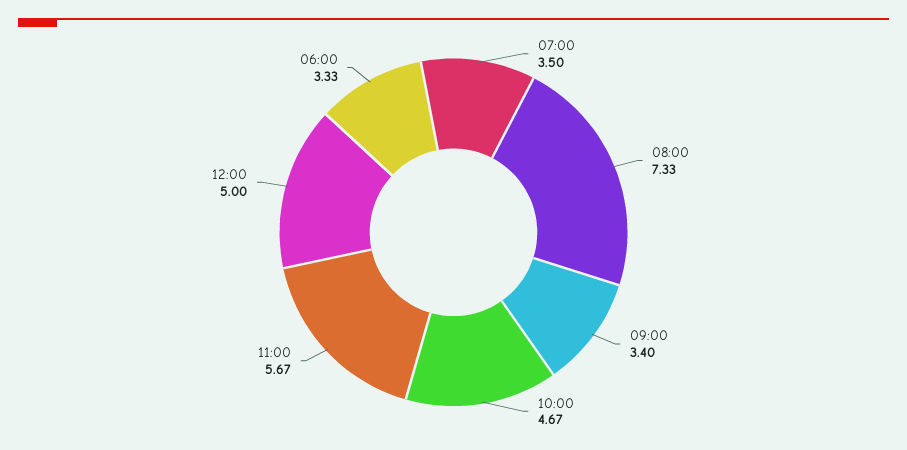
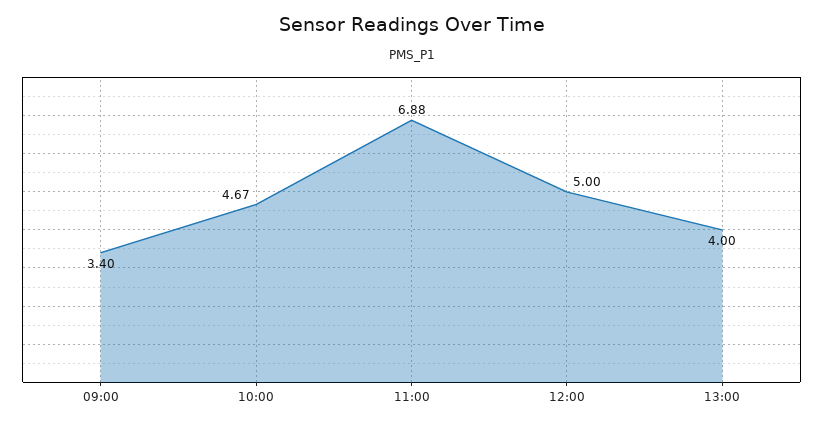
07:00: 3.5 -> none
08:00: 7.33 -> none
11:00: 5.67 -> 6.88
06:00: 3.33 -> none
13:00: none -> 4

